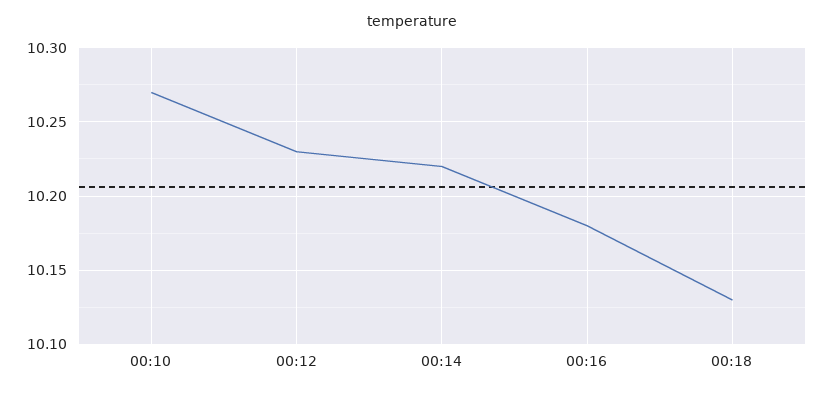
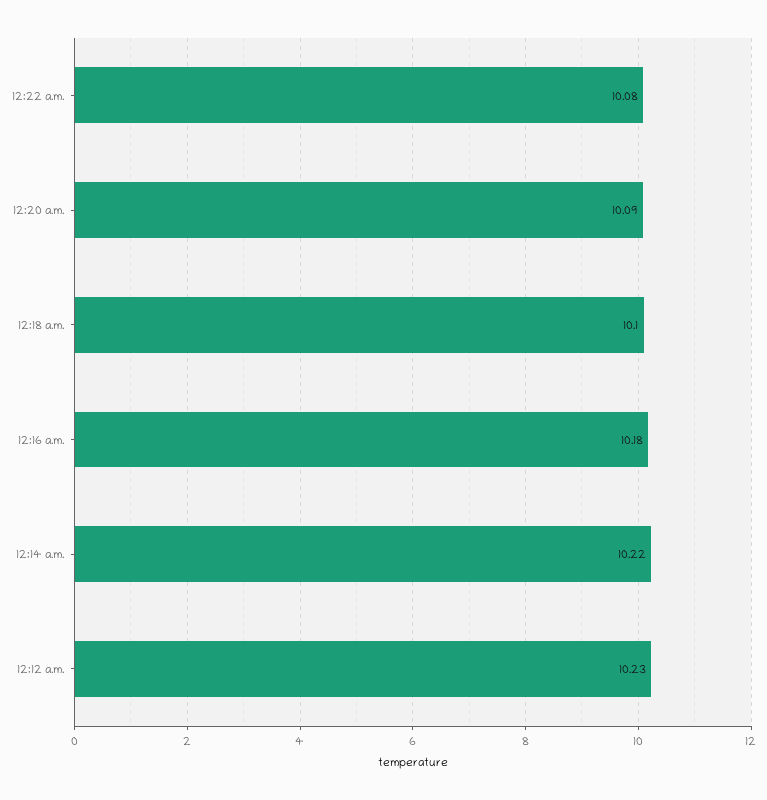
00:10: 10.27 -> none
00:18: 10.13 -> 10.1
12:22 a.m.: none -> 10.08
12:20 a.m.: none -> 10.09

